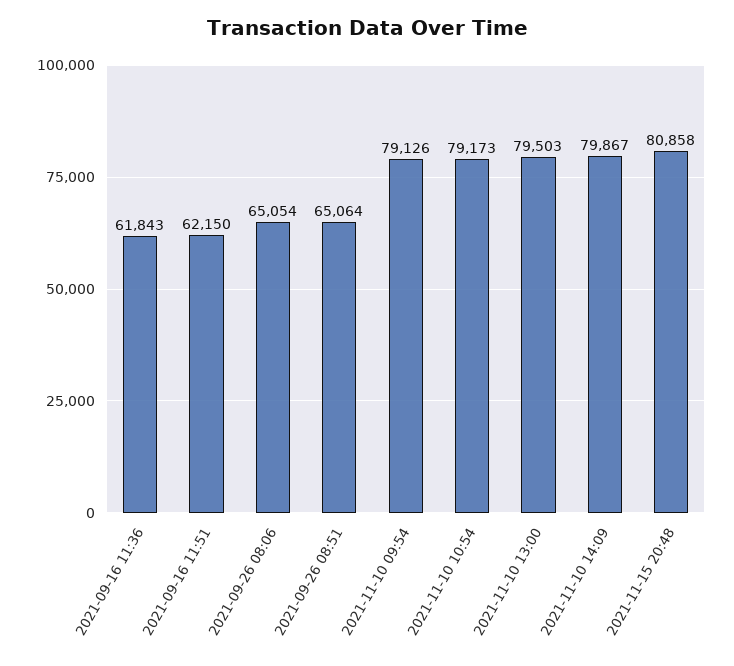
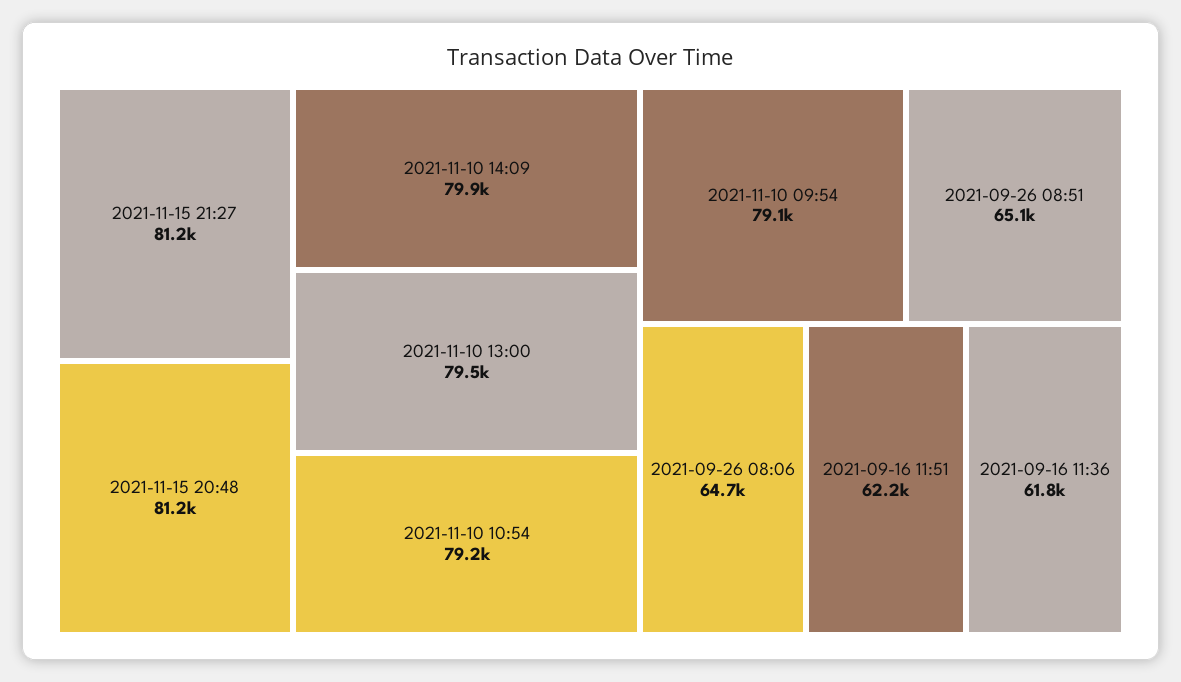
2021-09-26 08:06: 65054 -> 64700
2021-11-15 20:48: 80858 -> 81200
2021-11-15 21:27: none -> 81200

